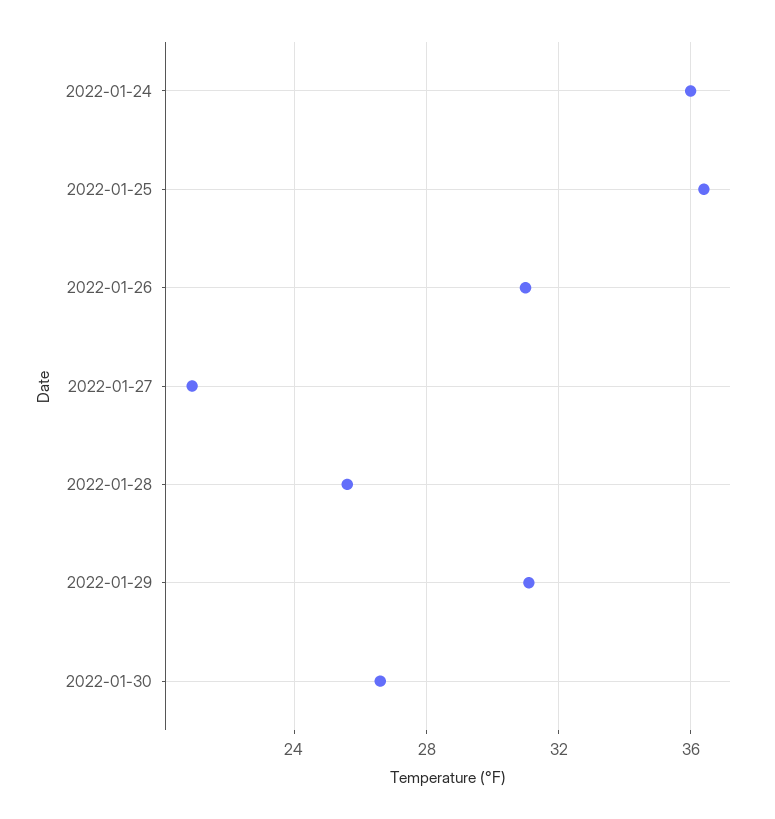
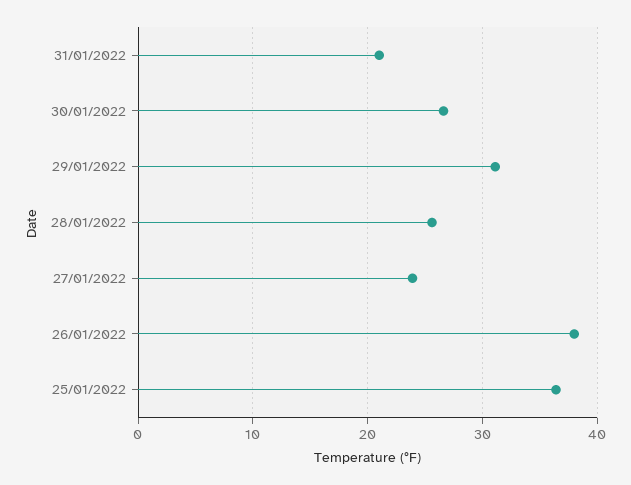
2022-01-24: 36 -> none
2022-01-26: 31 -> 38
2022-01-27: 21 -> 24
31/01/2022: none -> 21

